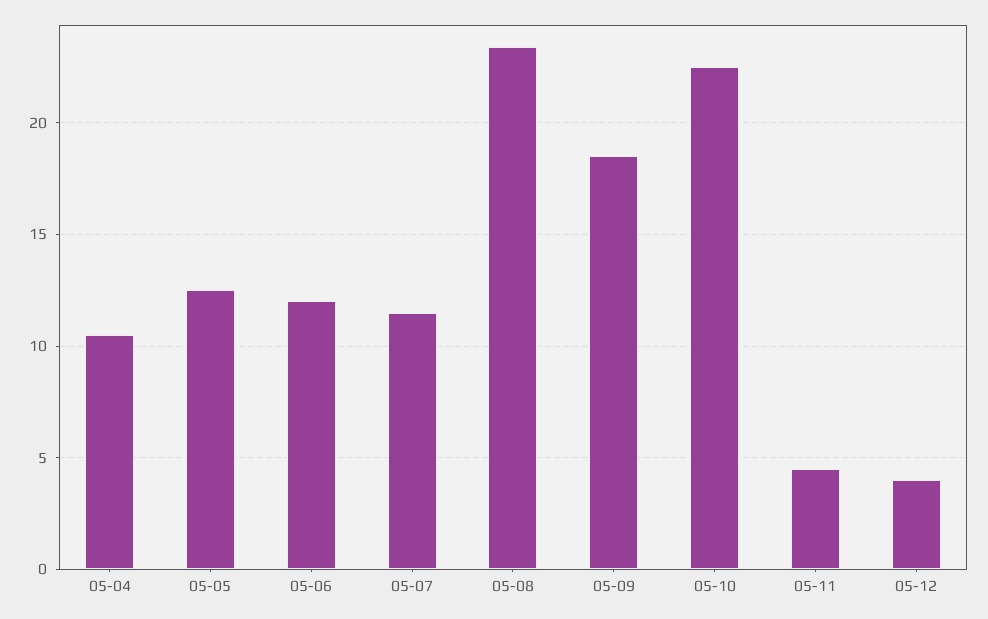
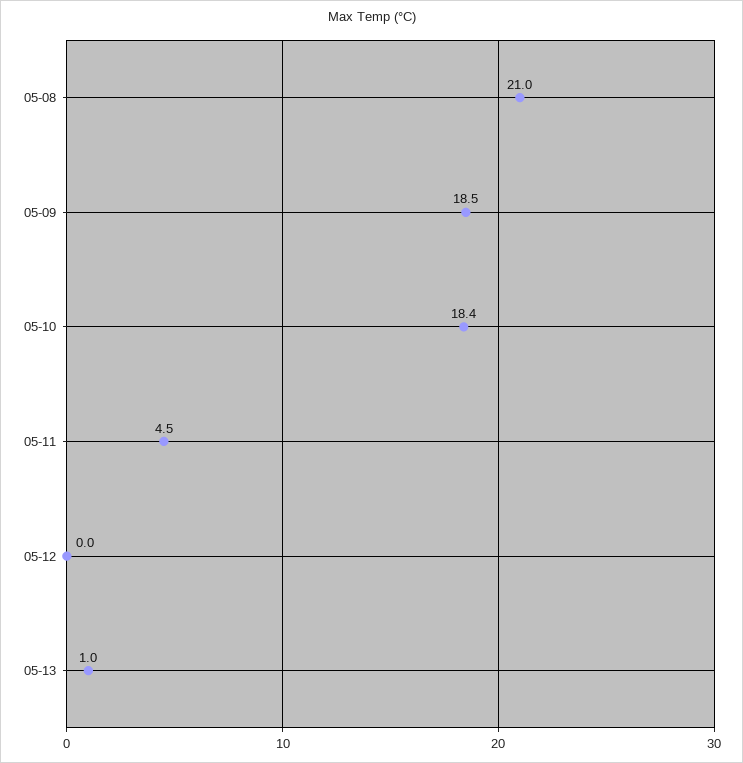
05-04: 10.5 -> none
05-05: 12.5 -> none
05-06: 12 -> none
05-07: 11.5 -> none
05-08: 23.5 -> 21
05-10: 22.5 -> 18.4
05-12: 4 -> 0
05-13: none -> 1

